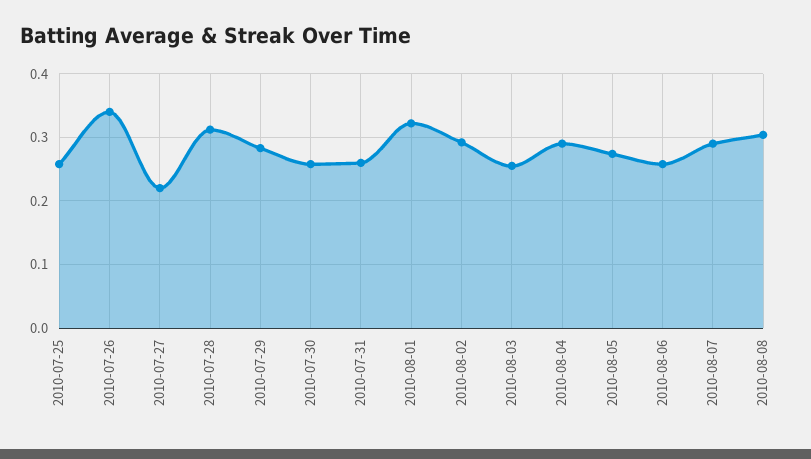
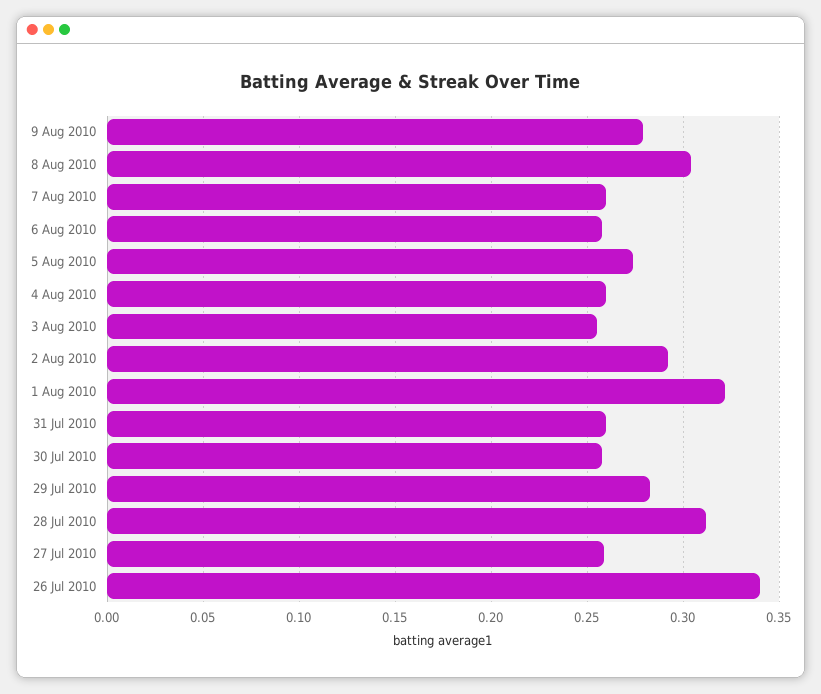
2010-07-25: 0.26 -> none
2010-07-27: 0.22 -> 0.26
2010-08-04: 0.29 -> 0.26
2010-08-07: 0.29 -> 0.26
9 Aug 2010: none -> 0.28

